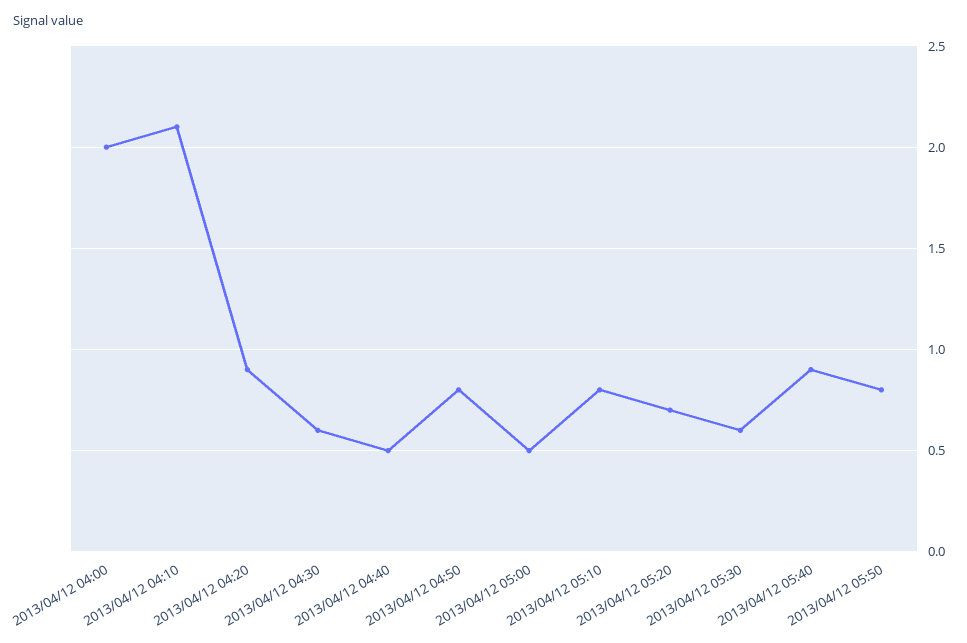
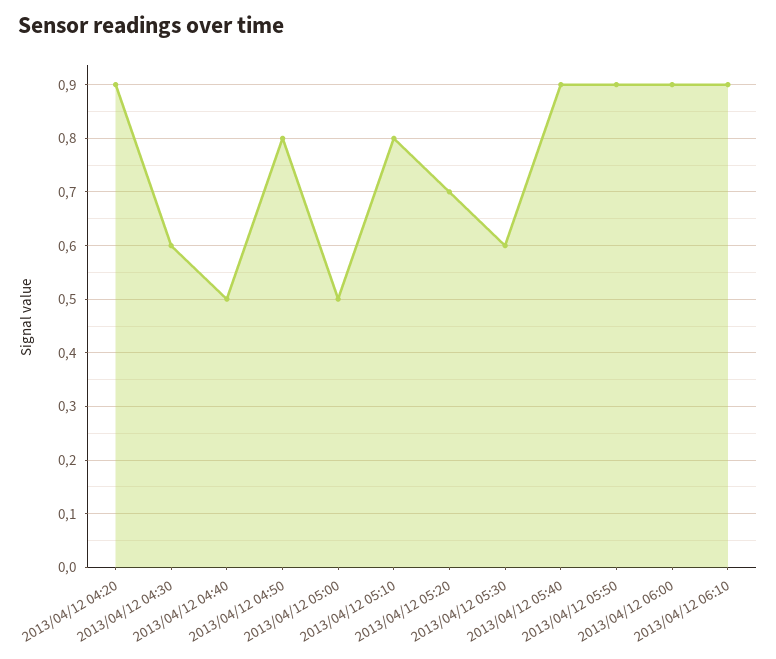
2013/04/12 04:00: 2 -> none
2013/04/12 04:10: 2.1 -> none
2013/04/12 05:50: 0.8 -> 0.9
2013/04/12 06:00: none -> 0.9
2013/04/12 06:10: none -> 0.9

